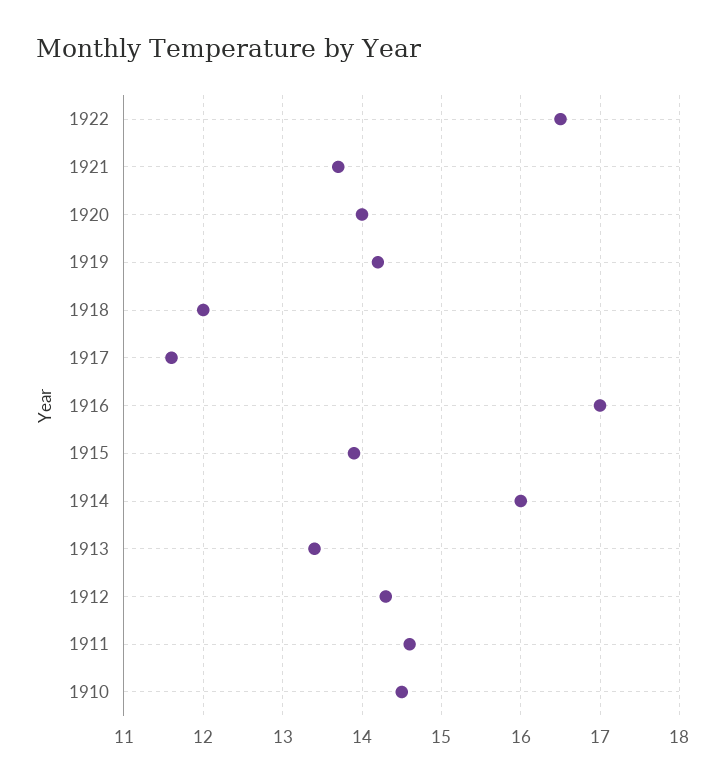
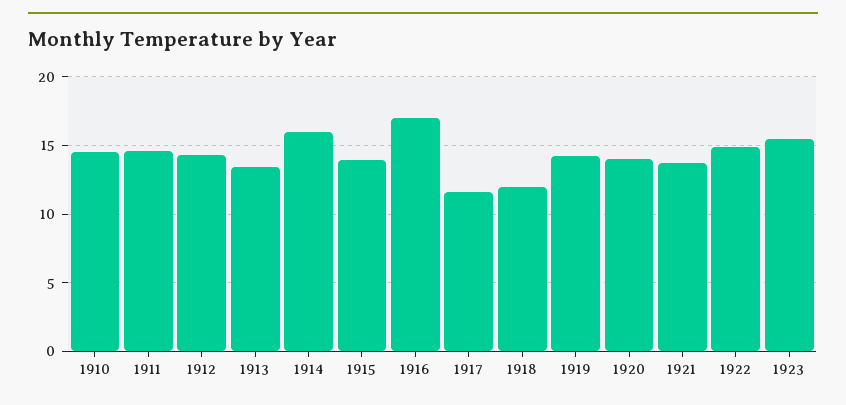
1922: 16.5 -> 15
1923: none -> 15.5

